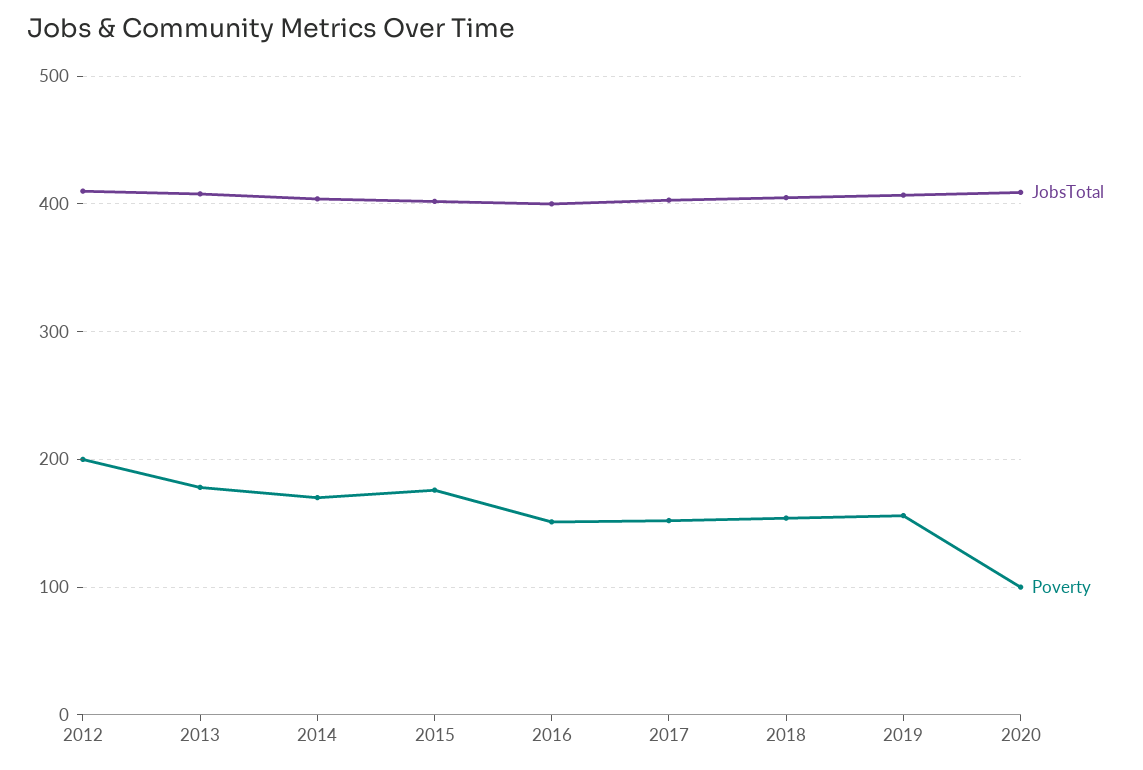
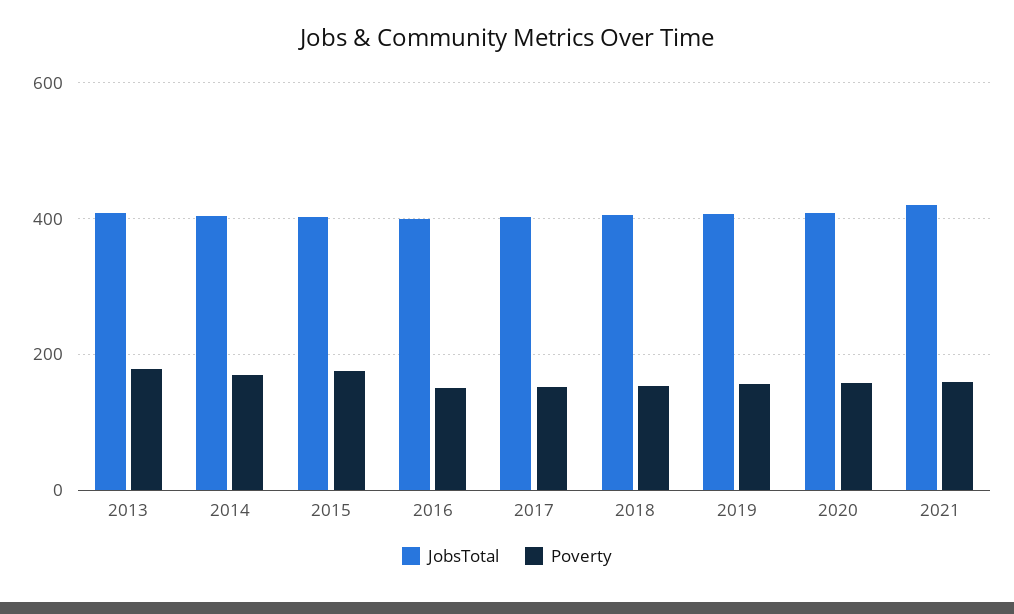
JobsTotal, 2012: 410 -> none
Poverty, 2012: 200 -> none
Poverty, 2020: 100 -> 160
JobsTotal, 2021: none -> 420
Poverty, 2021: none -> 160

